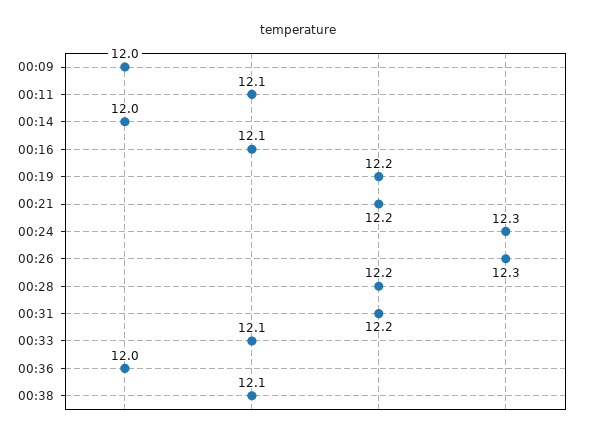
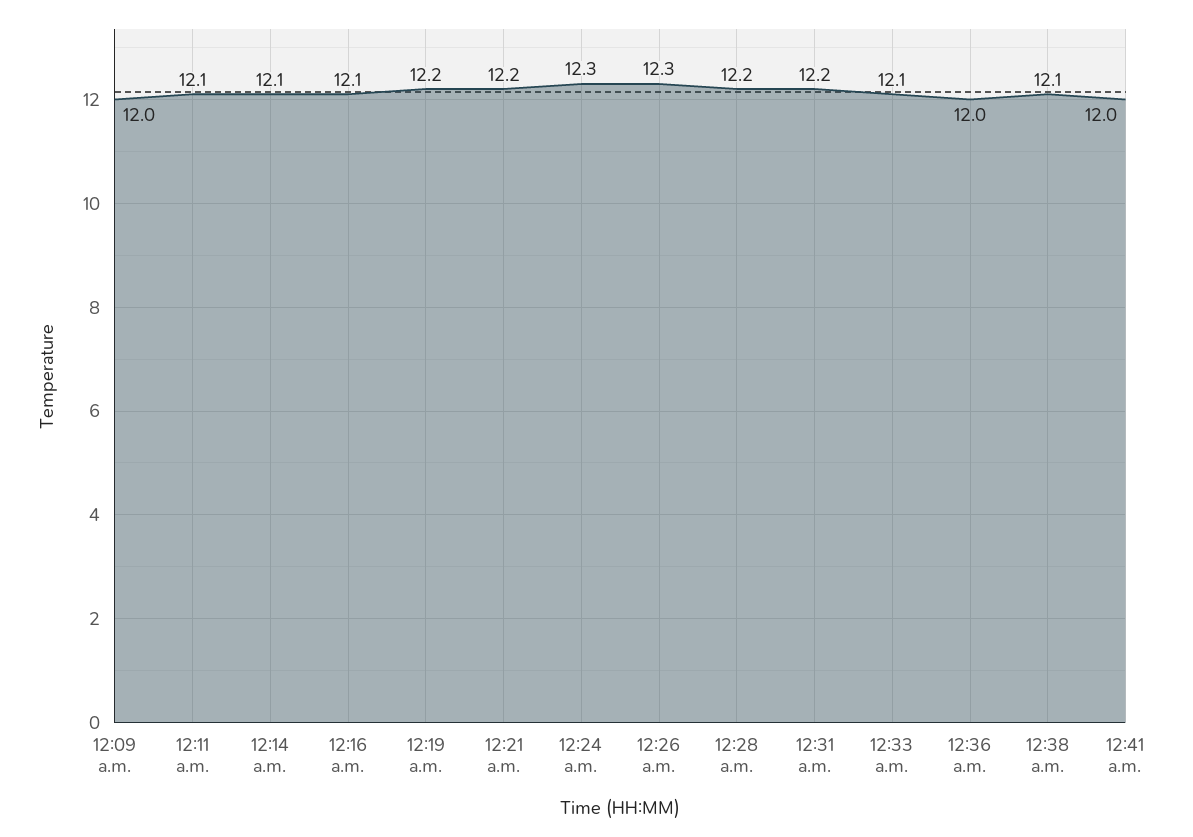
00:14: 12 -> 12.1
12:41 a.m.: none -> 12

